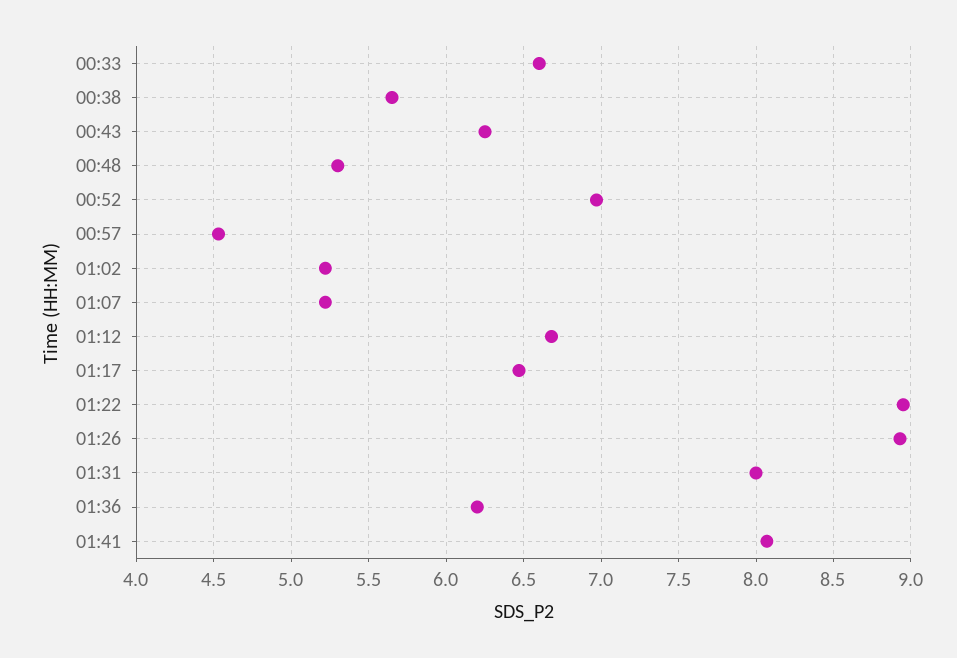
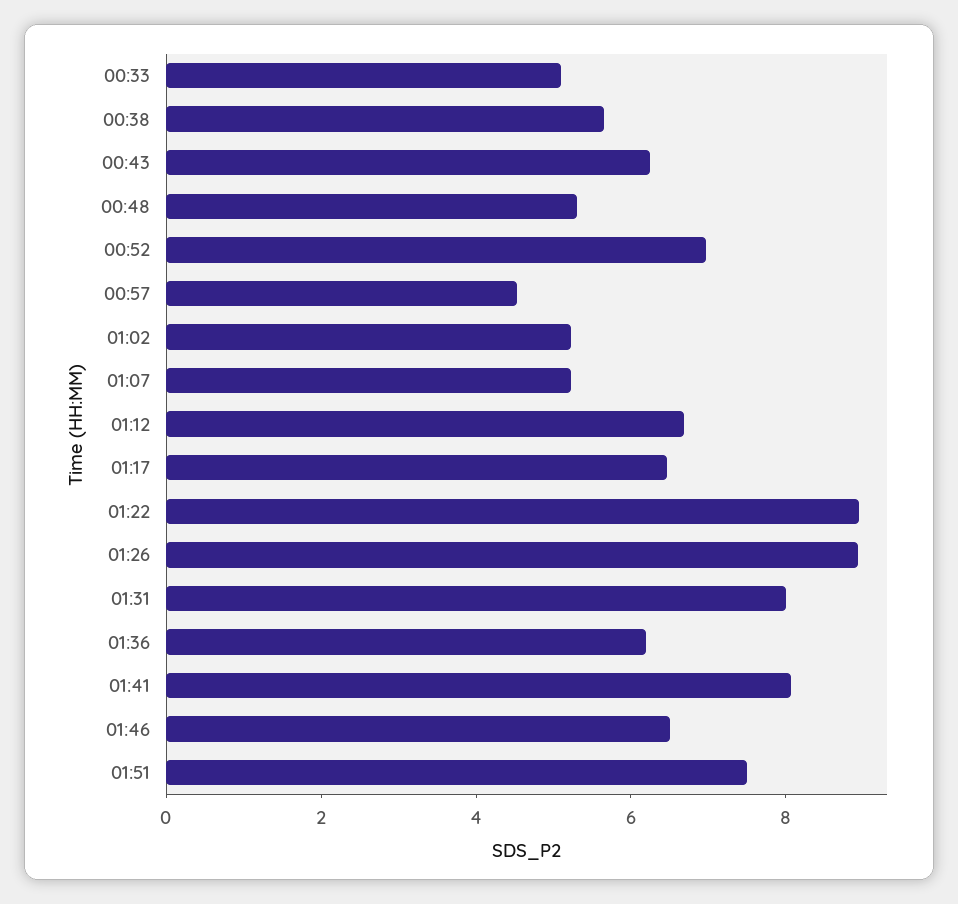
00:33: 6.6 -> 5
01:46: none -> 6.5
01:51: none -> 7.5

